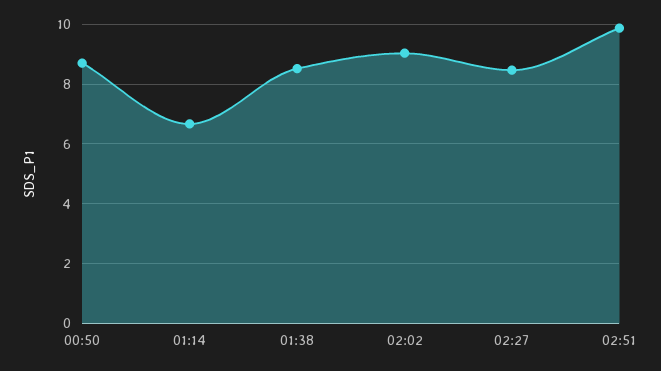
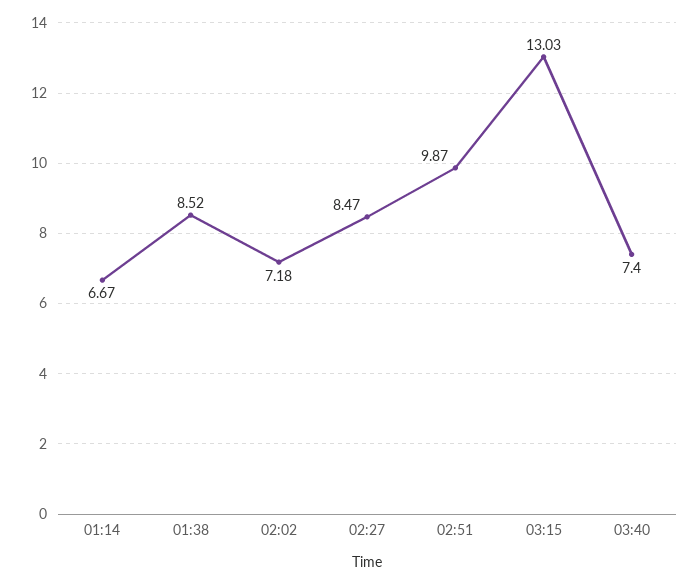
00:50: 8.75 -> none
02:02: 9 -> 7.18
03:15: none -> 13.03
03:40: none -> 7.4

